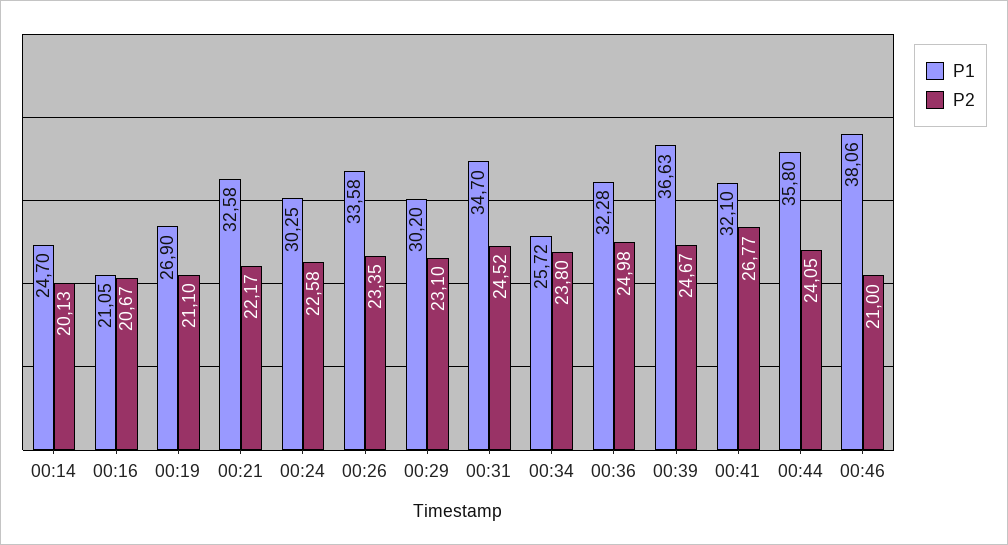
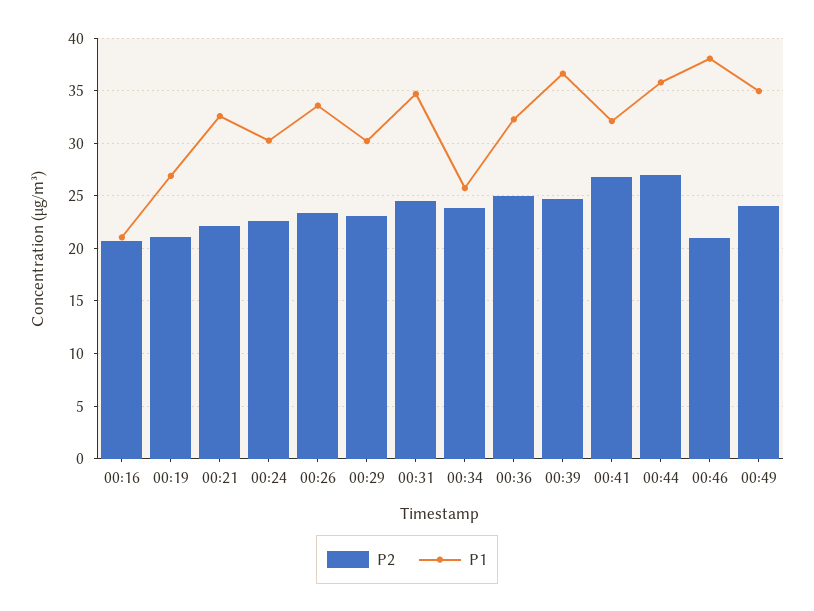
P1, 00:14: 24.7 -> none
P2, 00:14: 20.13 -> none
P2, 00:44: 24.05 -> 27
P2, 00:49: none -> 24
P1, 00:49: none -> 35

